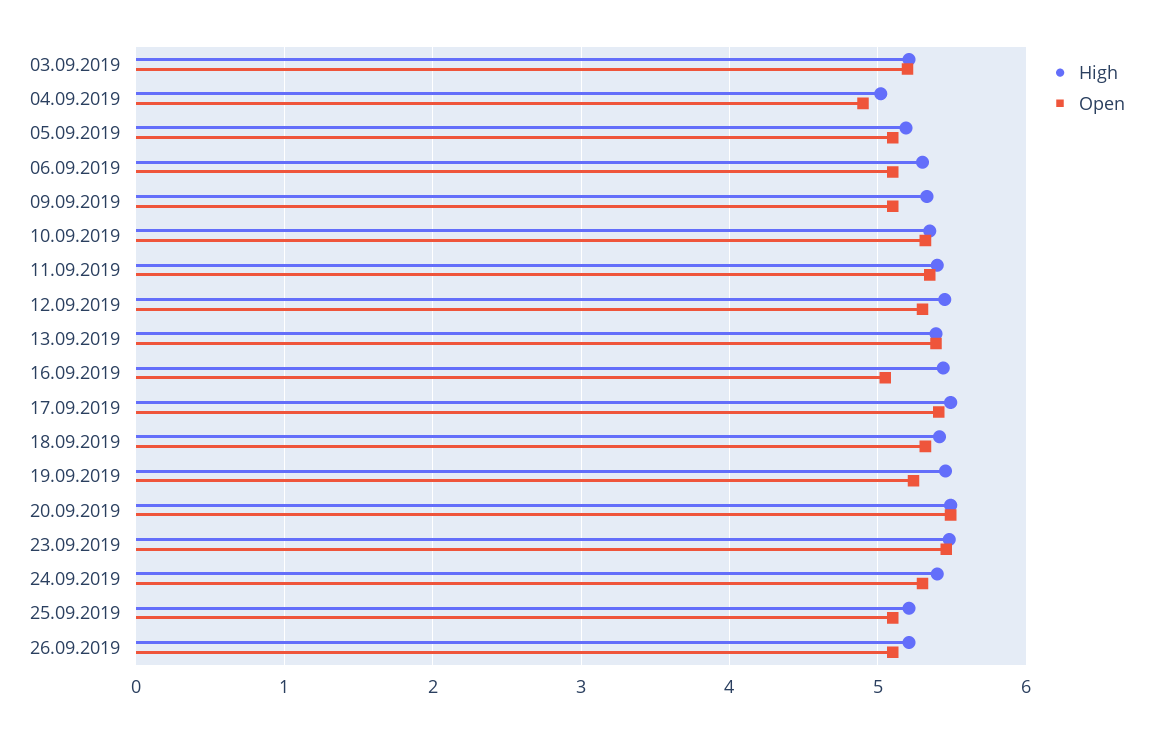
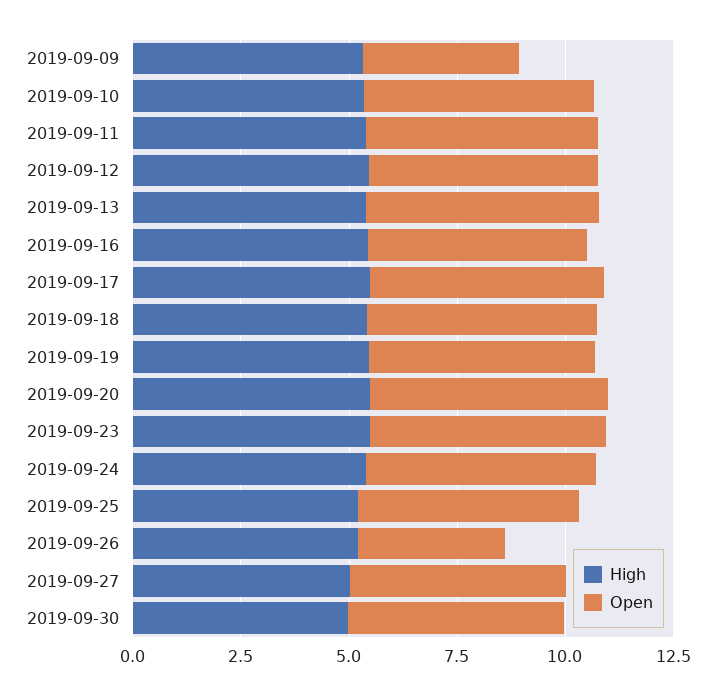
High, 03.09.2019: 5.2 -> none
Open, 03.09.2019: 5.2 -> none
High, 04.09.2019: 5 -> none
Open, 04.09.2019: 4.9 -> none
High, 05.09.2019: 5.2 -> none
Open, 05.09.2019: 5.1 -> none
High, 06.09.2019: 5.3 -> none
Open, 06.09.2019: 5.1 -> none
Open, 09.09.2019: 5.1 -> 3.5
Open, 26.09.2019: 5.1 -> 3.5
High, 2019-09-27: none -> 5
Open, 2019-09-27: none -> 5
High, 2019-09-30: none -> 5
Open, 2019-09-30: none -> 5

